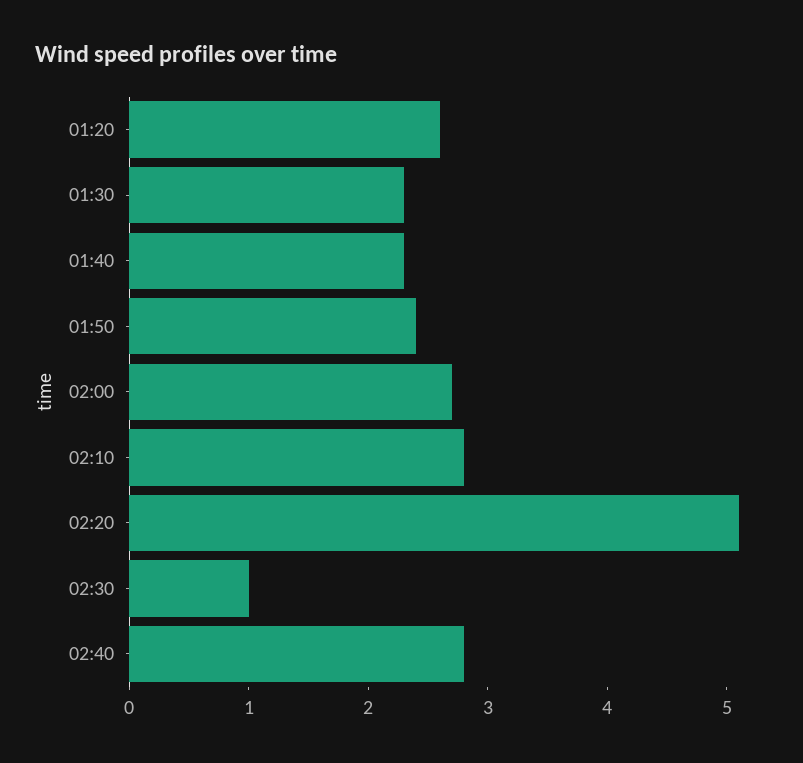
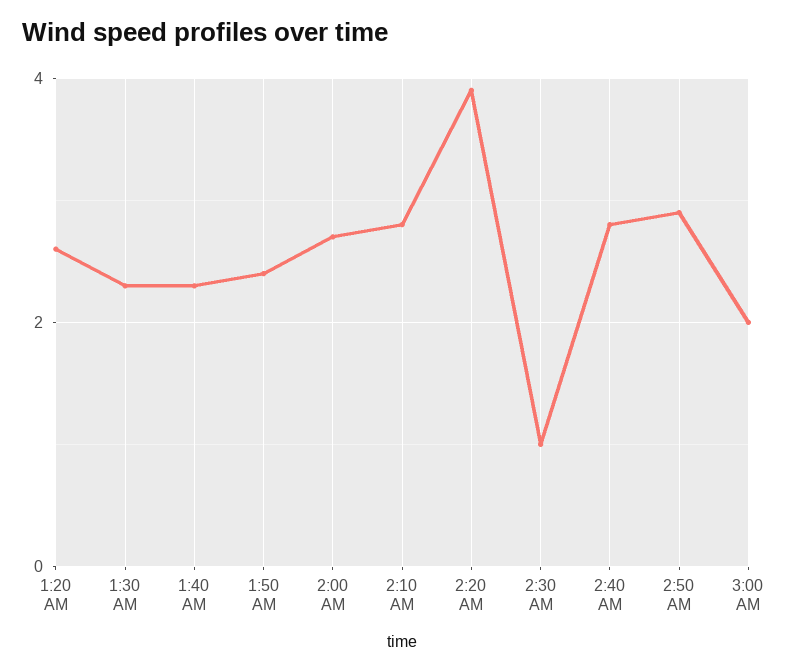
02:20: 5.1 -> 4
2:50 AM: none -> 3
3:00 AM: none -> 2

